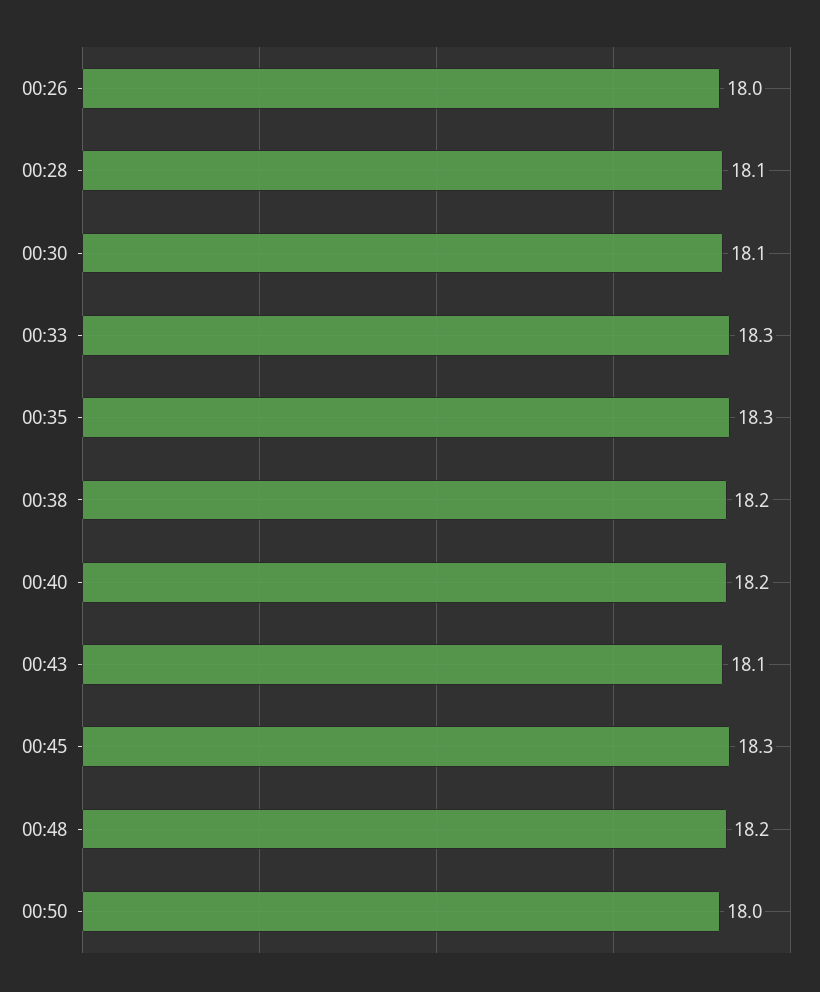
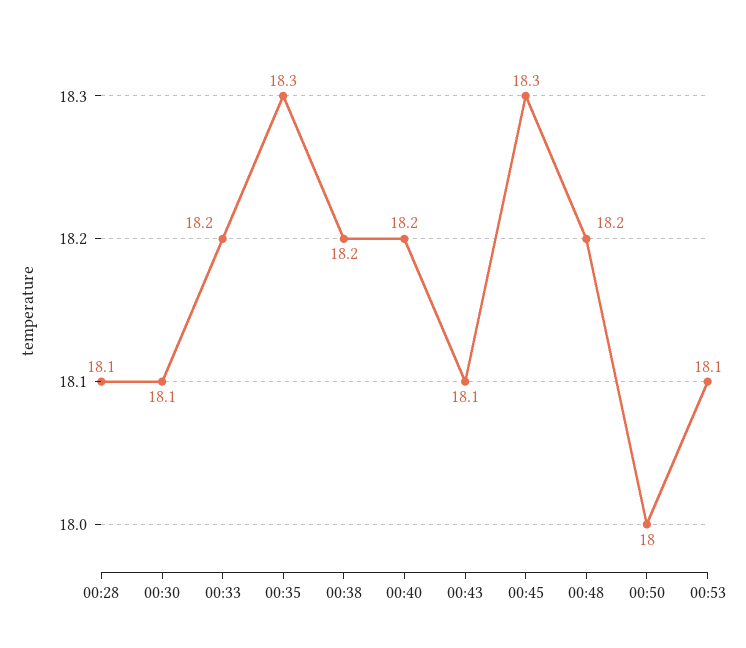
00:26: 18 -> none
00:33: 18.3 -> 18.2
00:53: none -> 18.1

